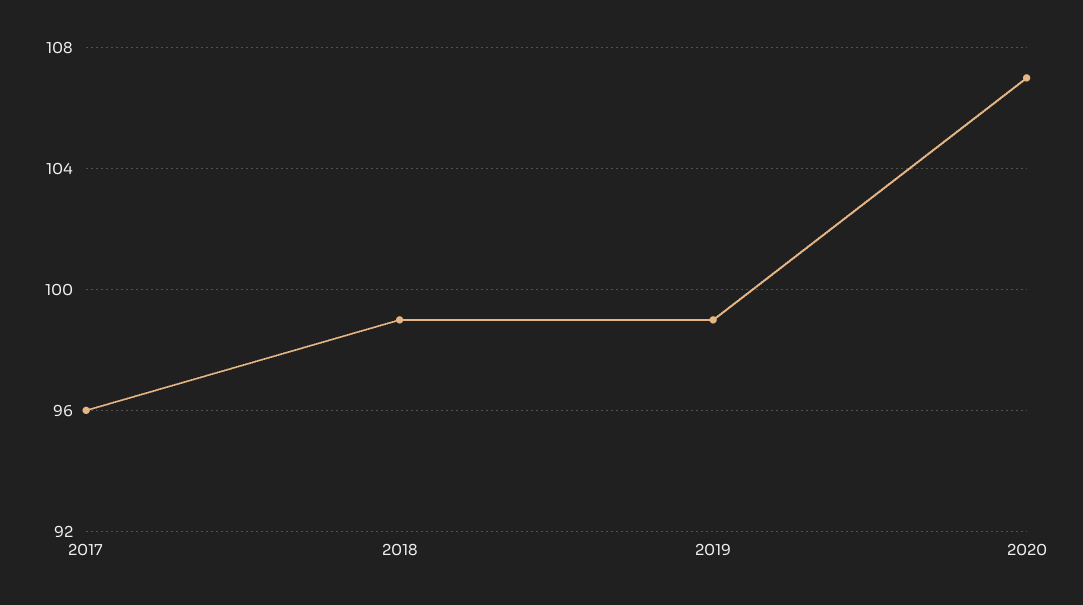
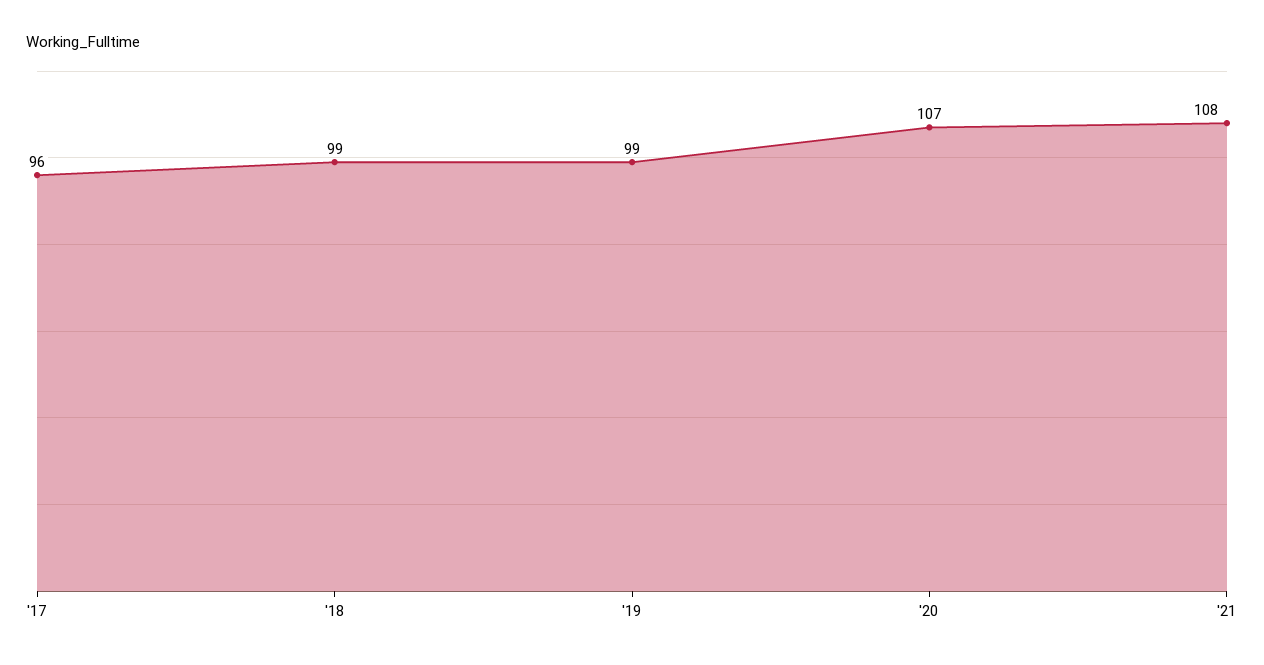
'21: none -> 108

